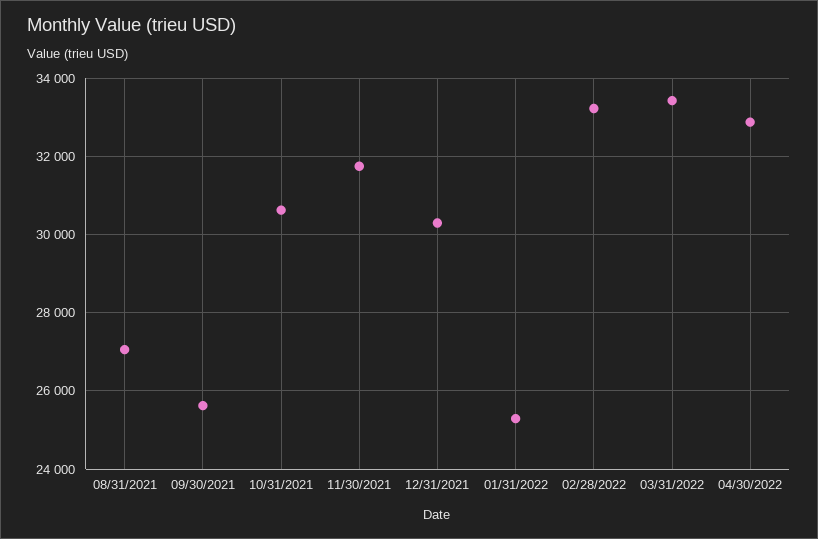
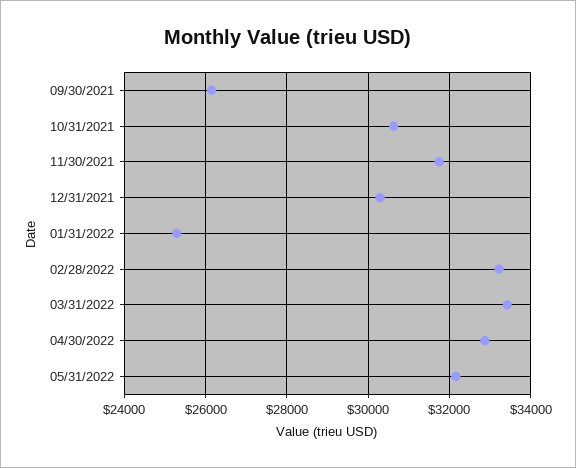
08/31/2021: 27000 -> none
09/30/2021: 25600 -> 26200
05/31/2022: none -> 32200

